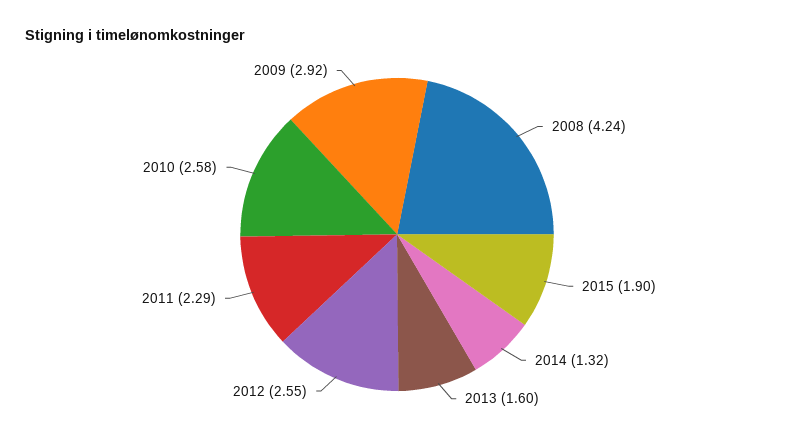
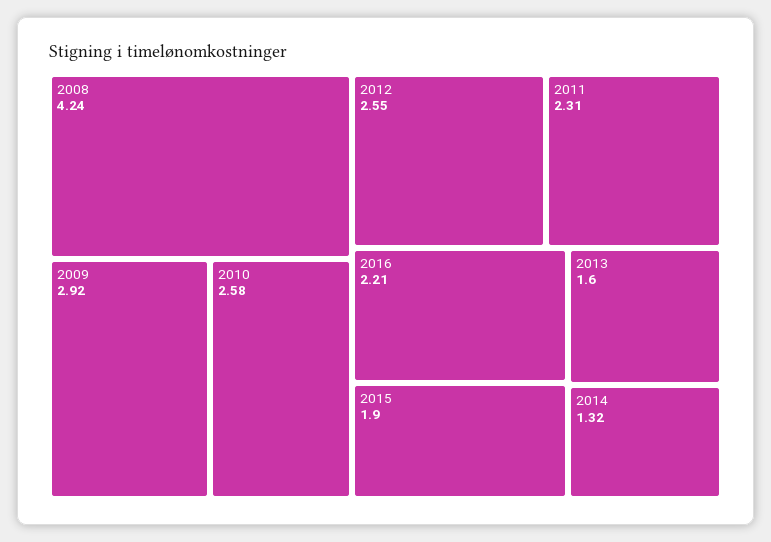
2011: 2.29 -> 2.31
2016: none -> 2.21

